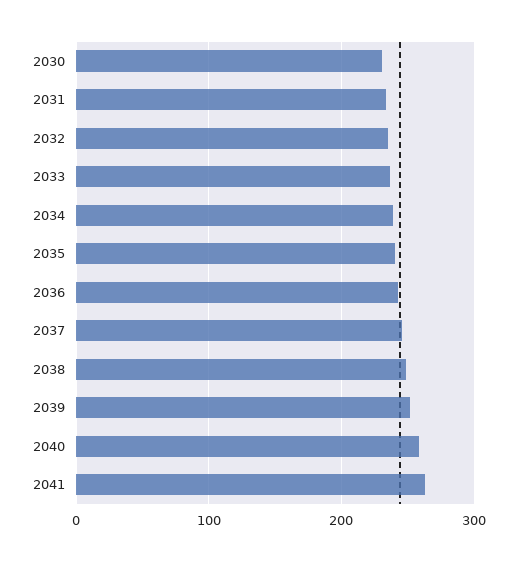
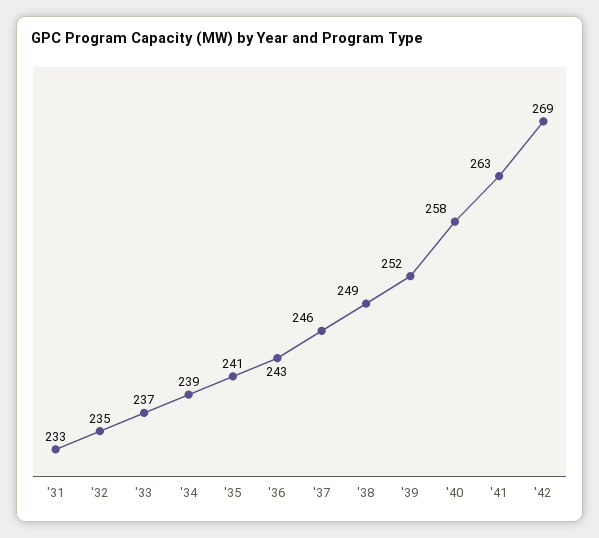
2030: 230 -> none
'42: none -> 269

